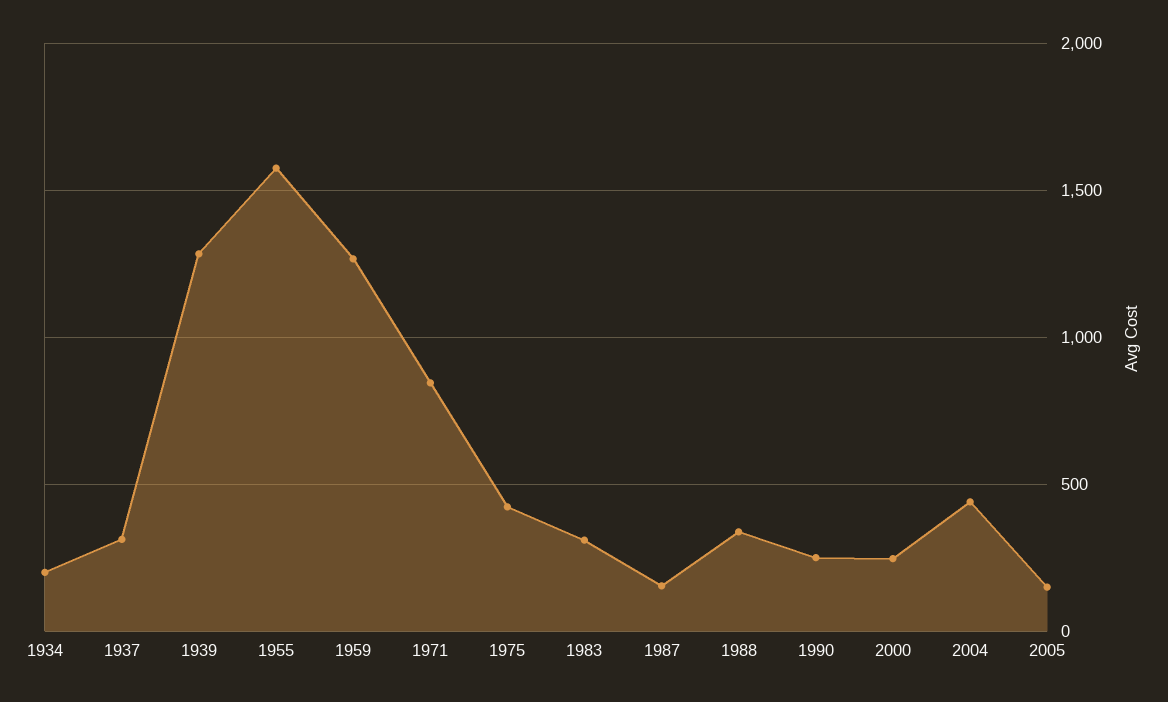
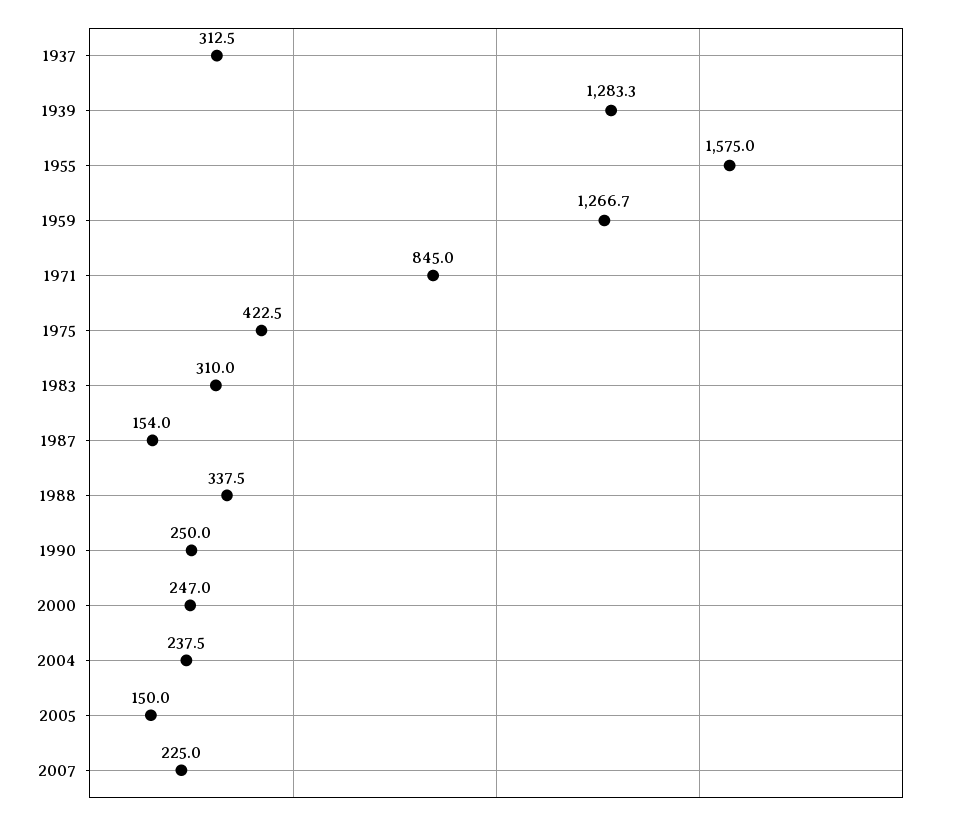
1934: 200 -> none
2004: 450 -> 237.5
2007: none -> 225

